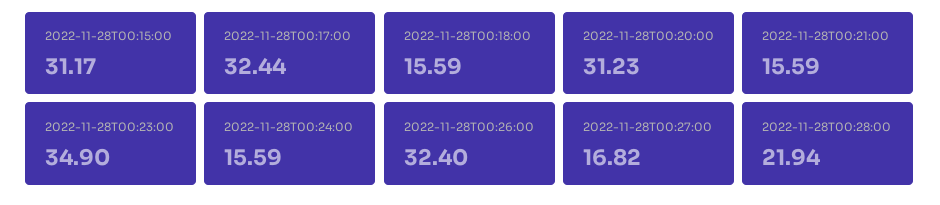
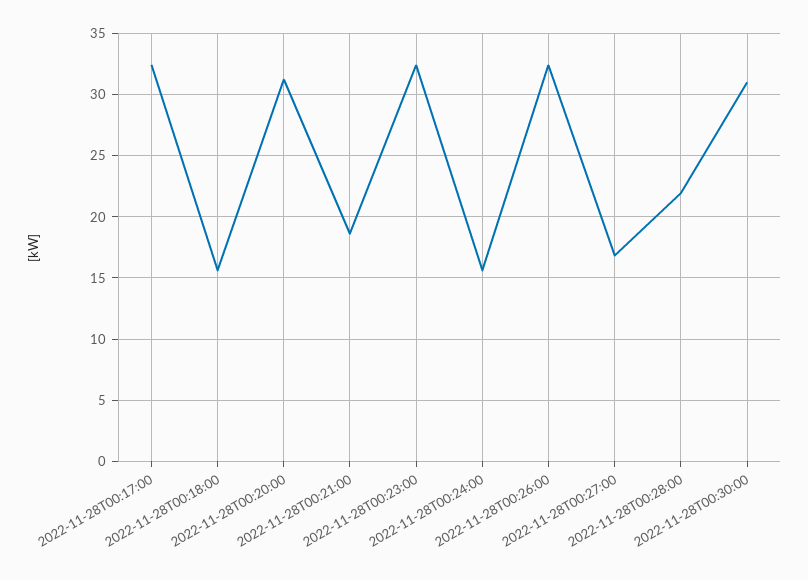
2022-11-28T00:15:00: 31.17 -> none
2022-11-28T00:21:00: 15.59 -> 18.5
2022-11-28T00:23:00: 34.9 -> 32.5
2022-11-28T00:30:00: none -> 31

